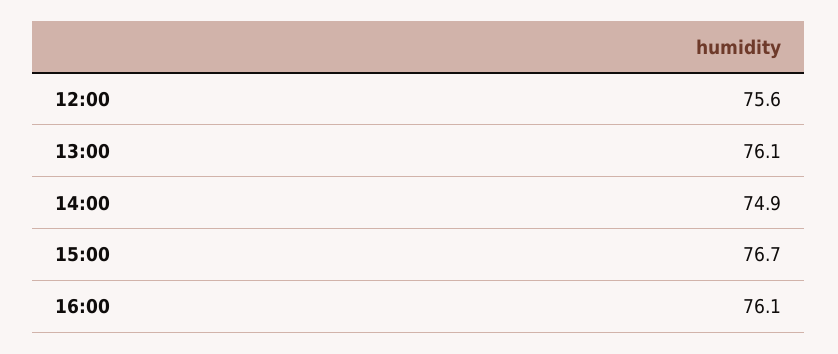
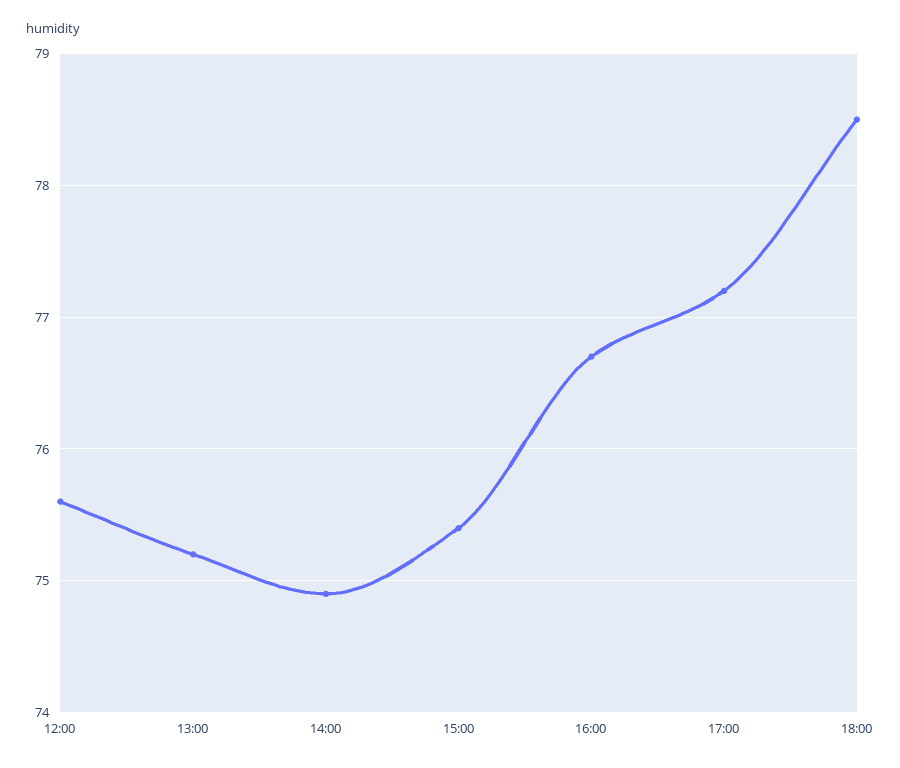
13:00: 76.1 -> 75.2
15:00: 76.7 -> 75.4
16:00: 76.1 -> 76.7
17:00: none -> 77.2
18:00: none -> 78.5

